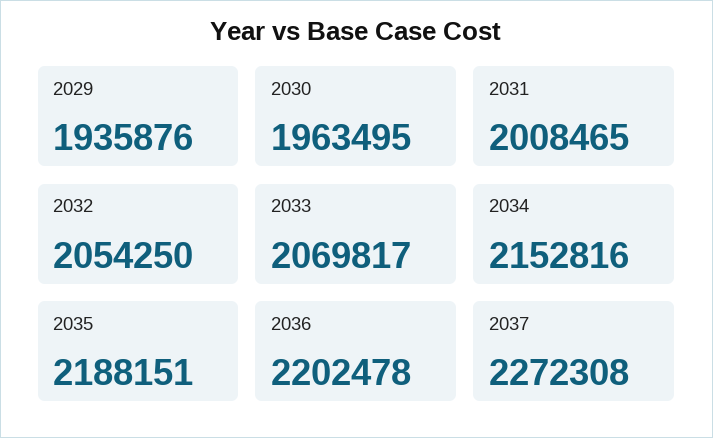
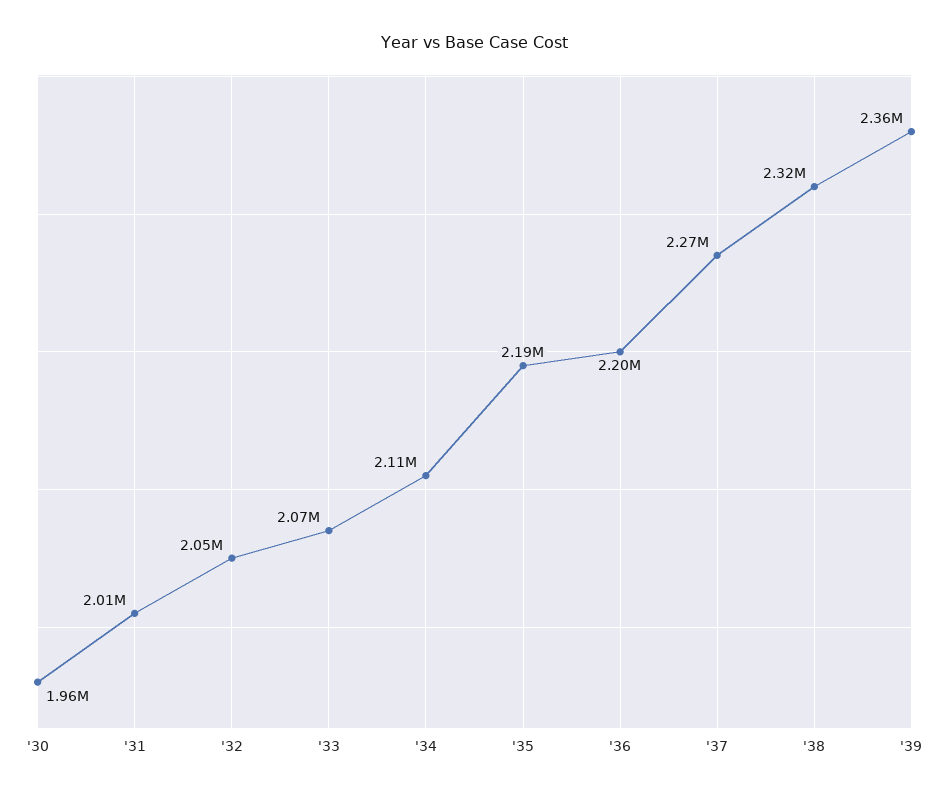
2029: 1935876 -> none
2034: 2152816 -> 2110000
'38: none -> 2320000
'39: none -> 2360000

